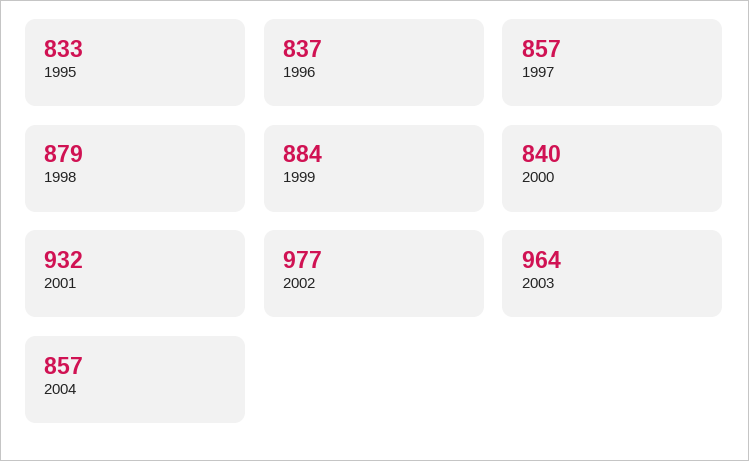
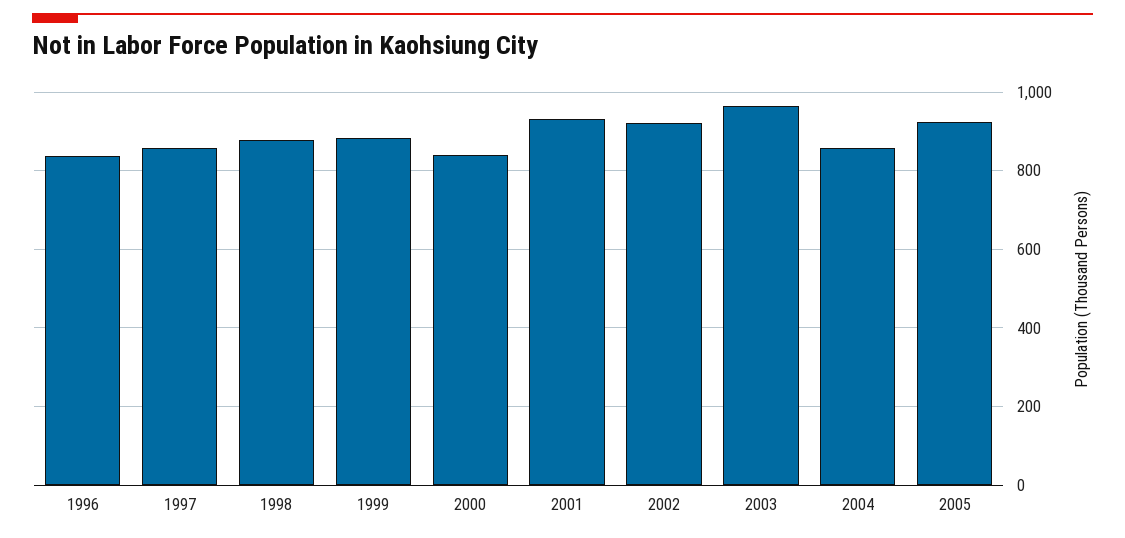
1995: 833 -> none
2002: 977 -> 920
2005: none -> 920

